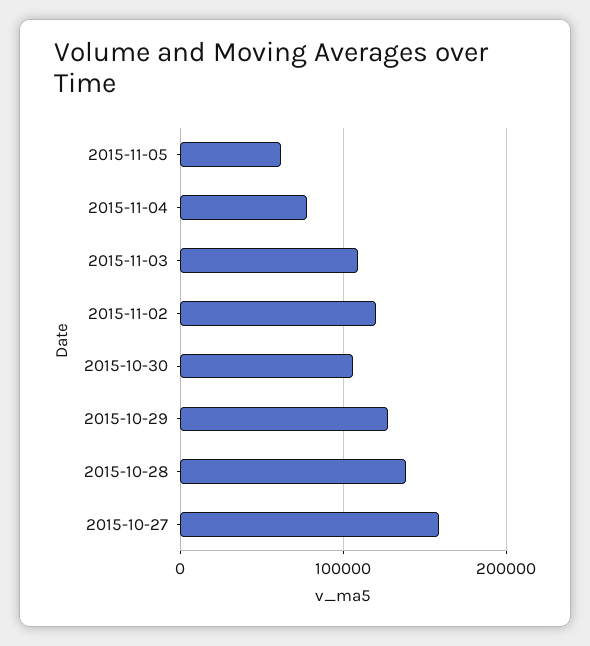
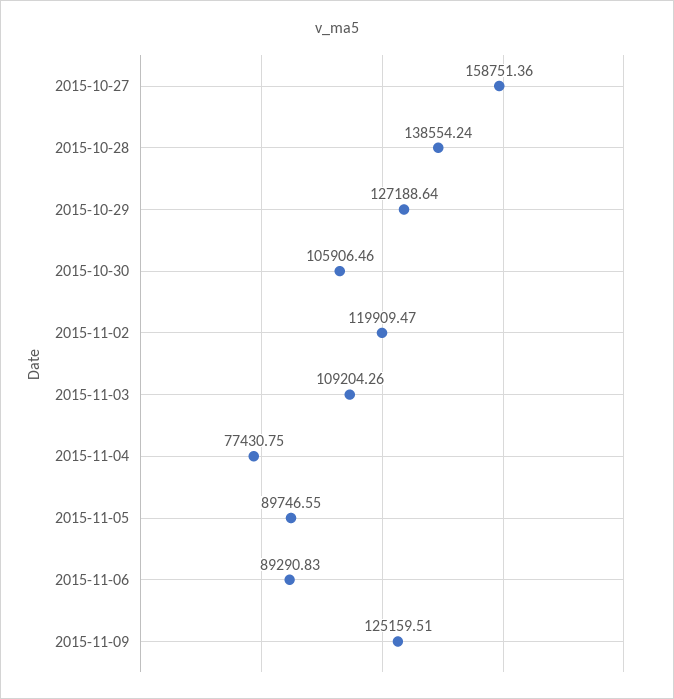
2015-11-05: 60000 -> 89746.55
2015-11-06: none -> 89290.83
2015-11-09: none -> 125159.51

